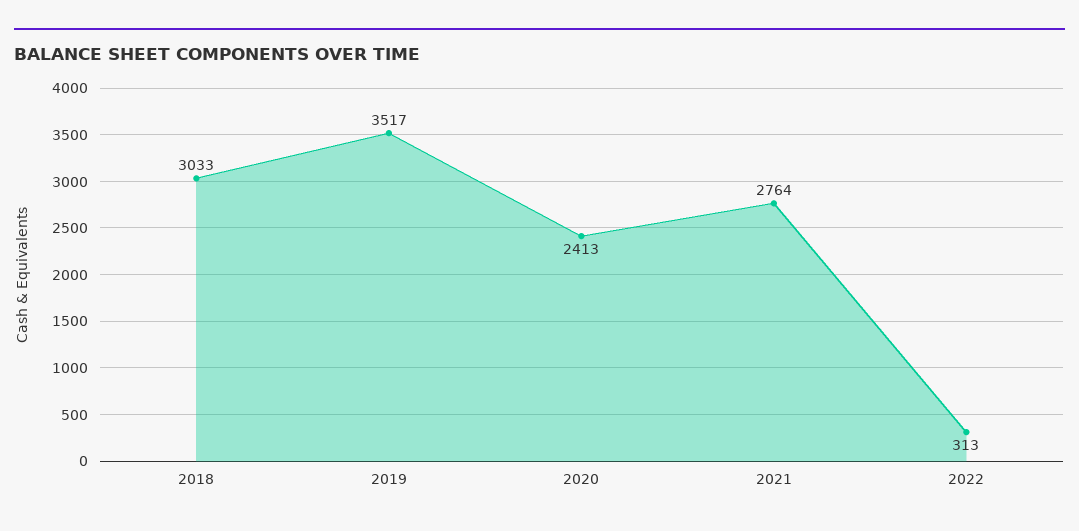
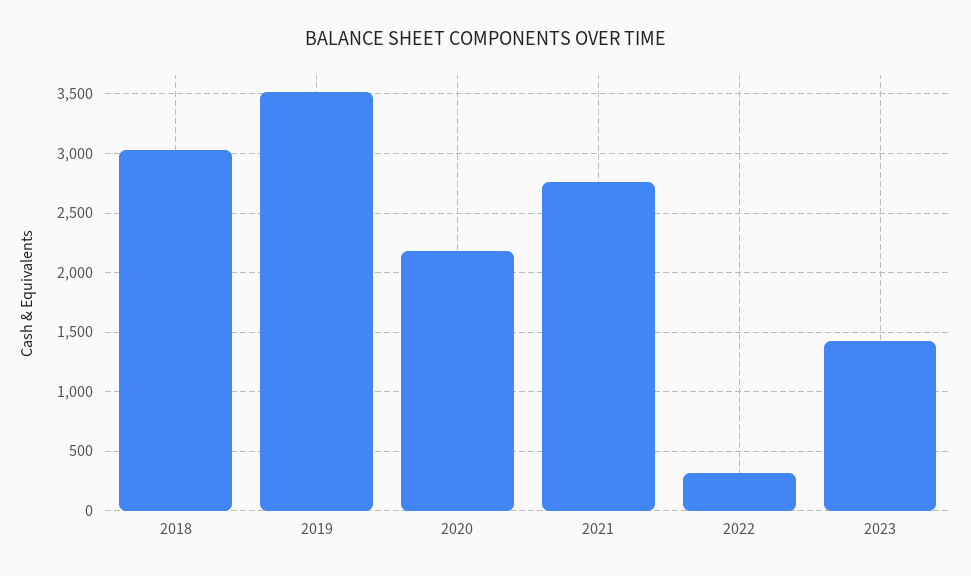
2020: 2413 -> 2200
2023: none -> 1400

